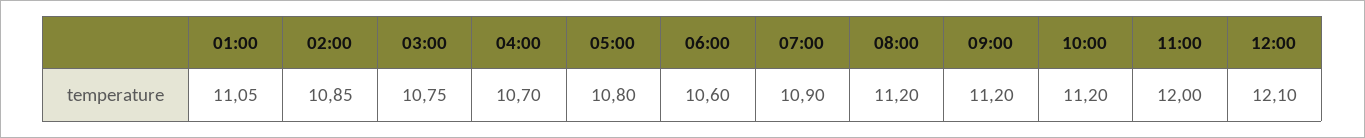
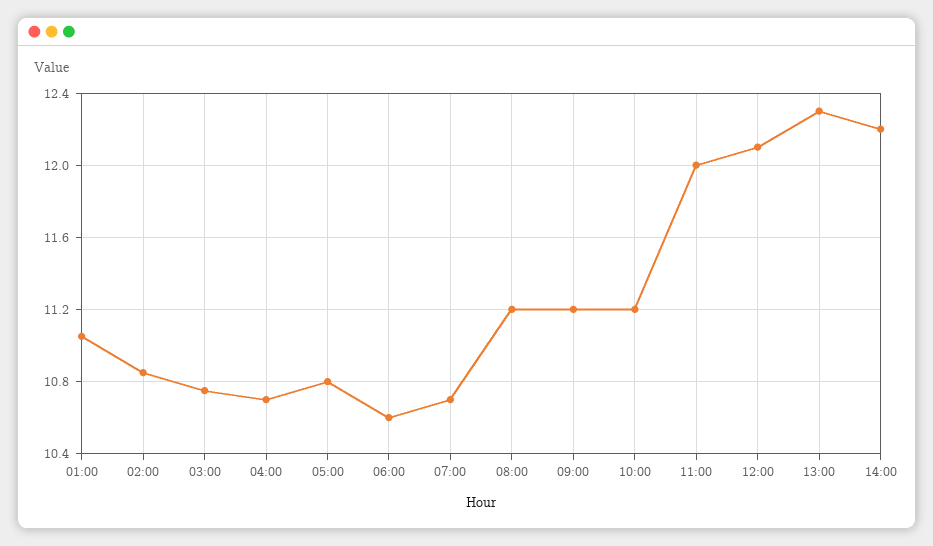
07:00: 10.9 -> 10.7
13:00: none -> 12.3
14:00: none -> 12.2

